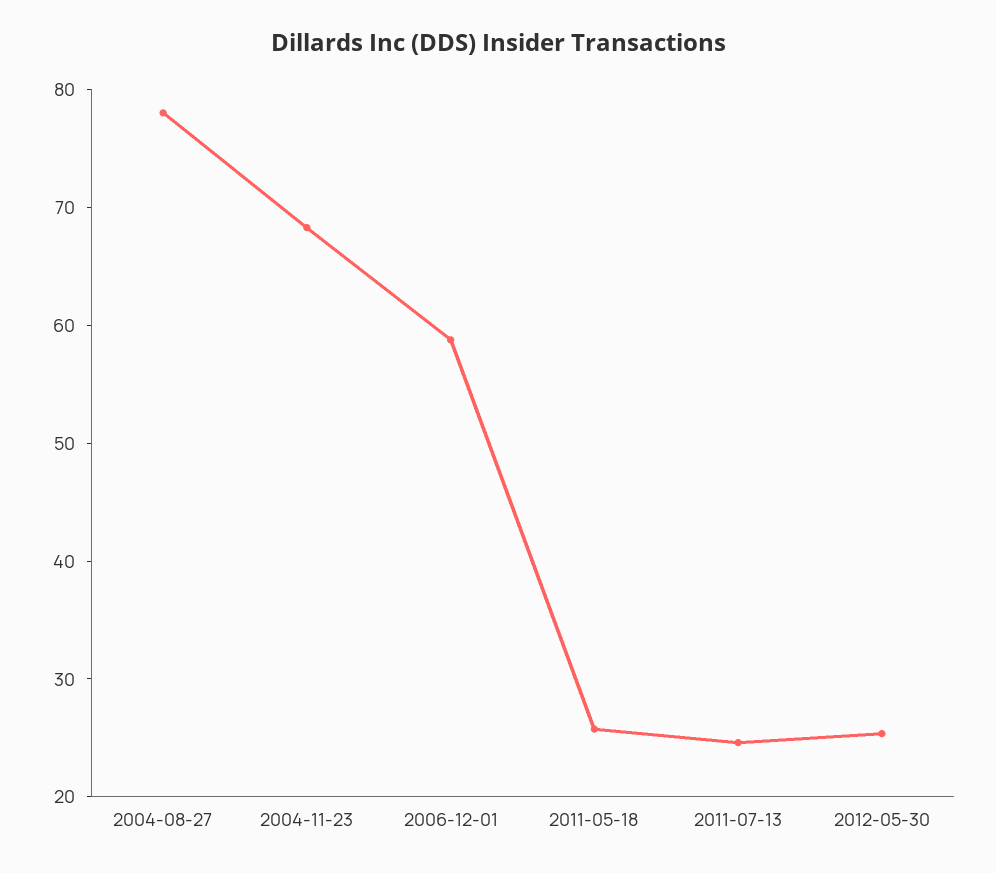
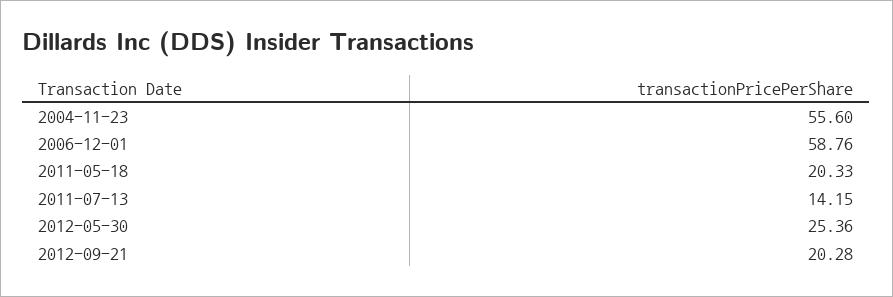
2004-08-27: 78 -> none
2004-11-23: 68 -> 55.6
2011-05-18: 26 -> 20.33
2011-07-13: 24 -> 14.15
2012-09-21: none -> 20.28

